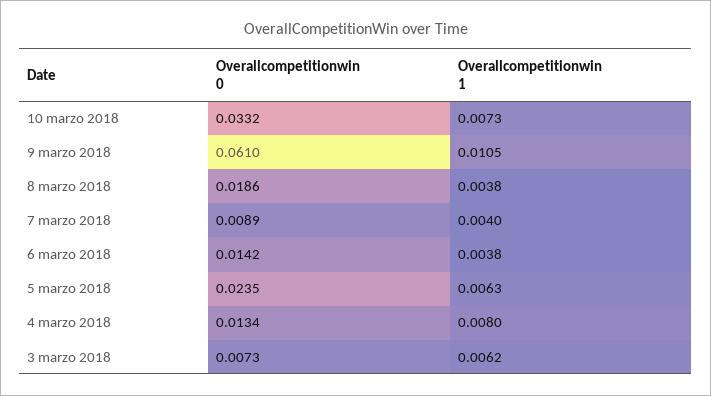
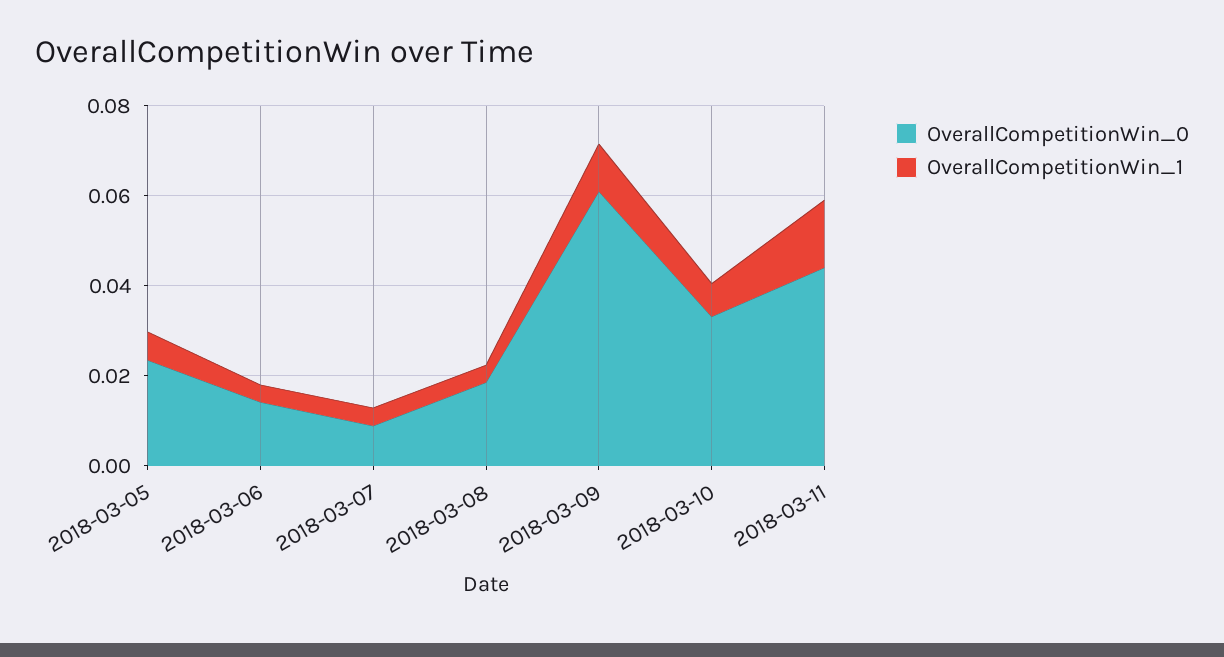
Overallcompetitionwin 0, 4 marzo 2018: 0.0134 -> none
Overallcompetitionwin 1, 4 marzo 2018: 0.008 -> none
Overallcompetitionwin 0, 3 marzo 2018: 0.0073 -> none
Overallcompetitionwin 1, 3 marzo 2018: 0.0062 -> none
Overallcompetitionwin 0, 2018-03-11: none -> 0.045
Overallcompetitionwin 1, 2018-03-11: none -> 0.015

